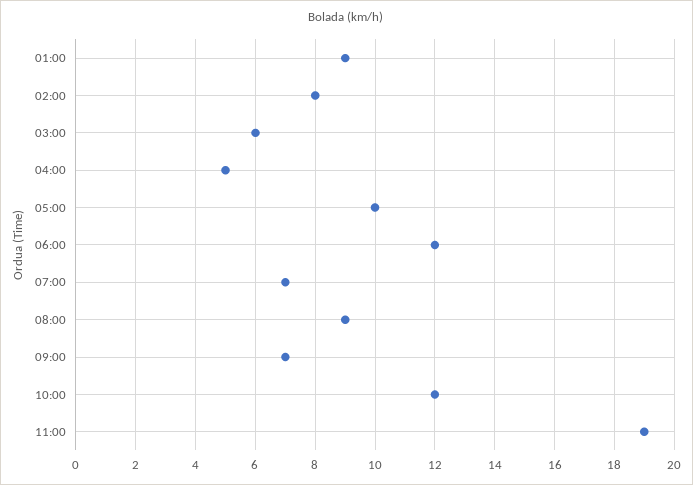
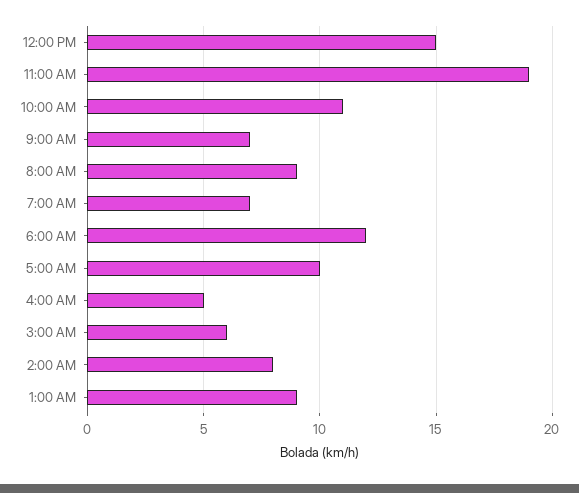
10:00: 12 -> 11
12:00 PM: none -> 15

